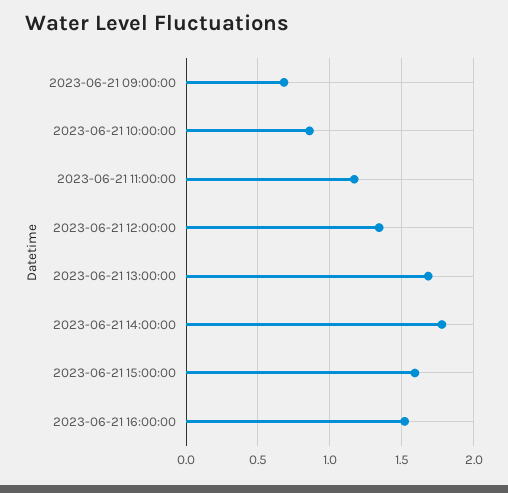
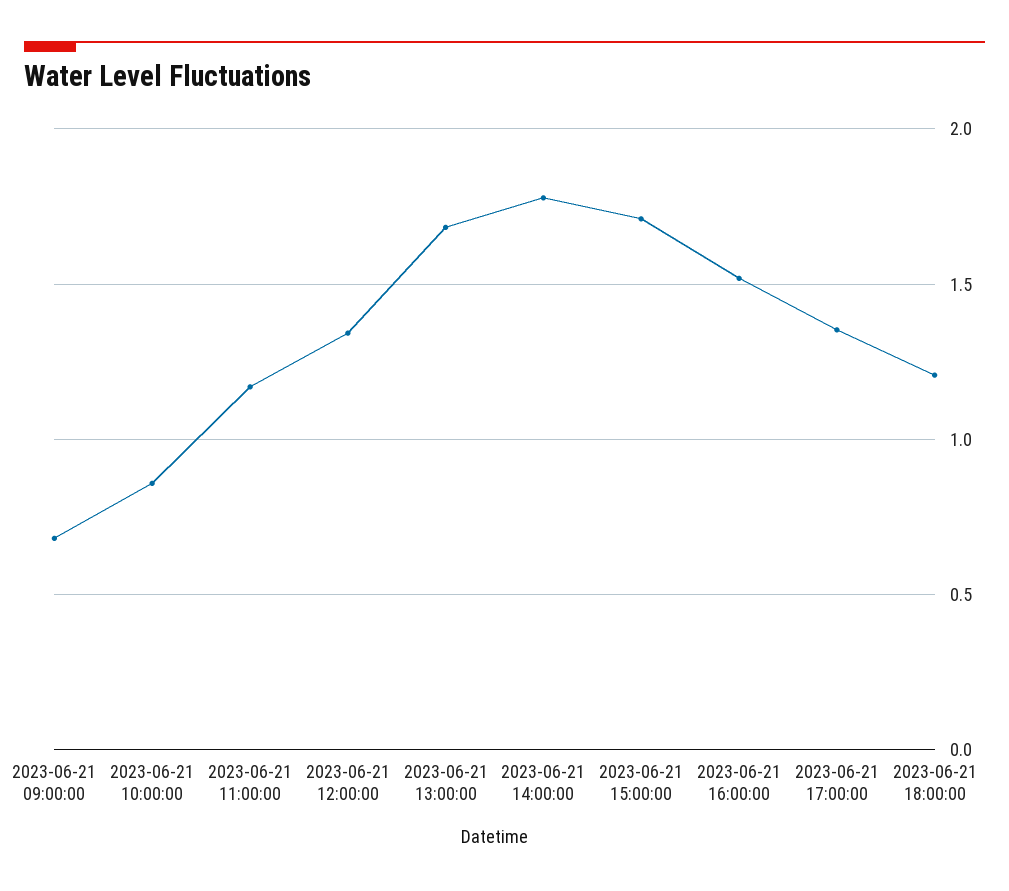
2023-06-21 15:00:00: 1.6 -> 1.7
2023-06-21 17:00:00: none -> 1.35
2023-06-21 18:00:00: none -> 1.2

